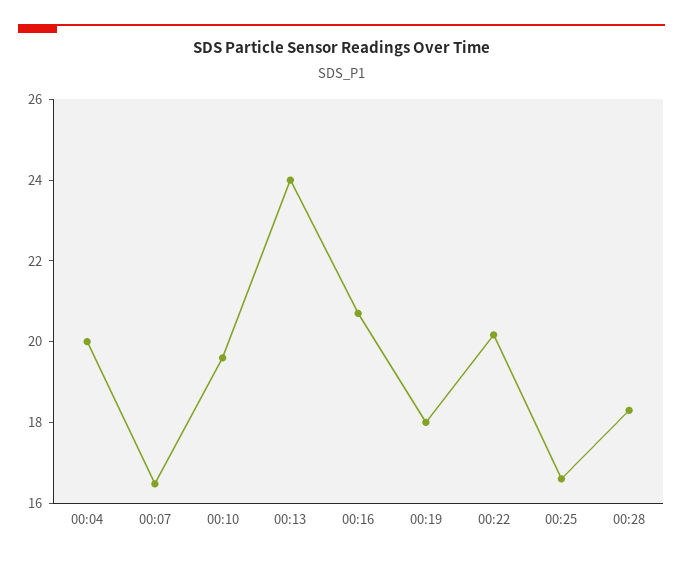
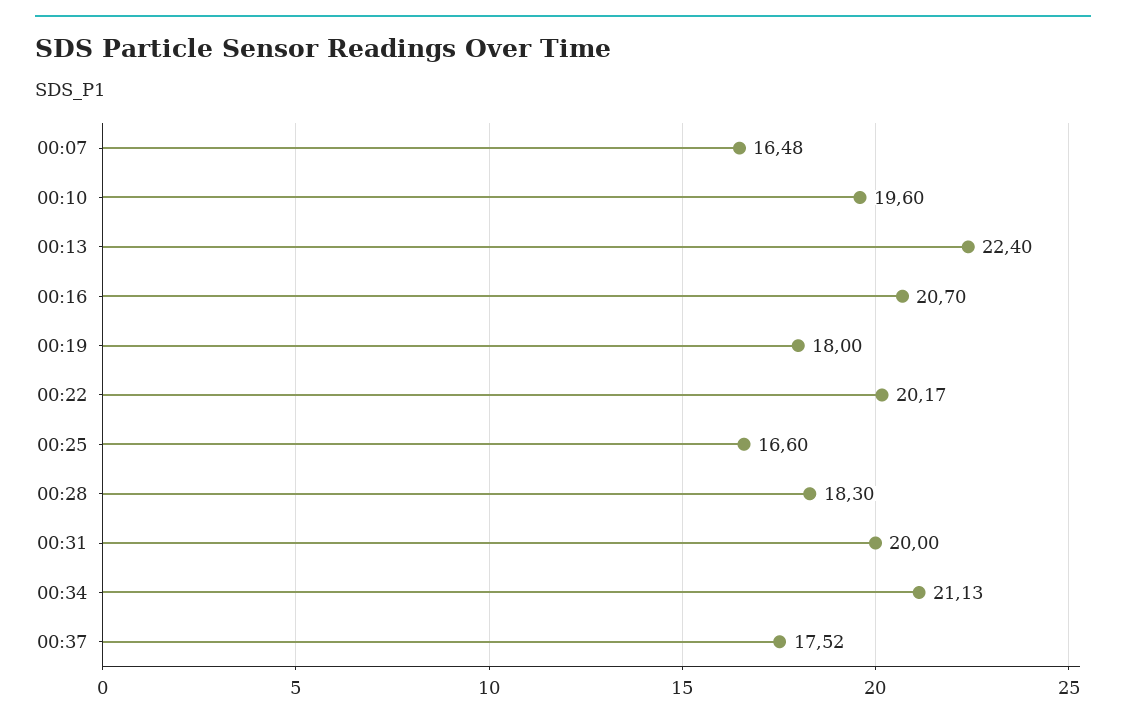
00:04: 20 -> none
00:13: 24 -> 22.4
00:31: none -> 20
00:34: none -> 21.13
00:37: none -> 17.52

